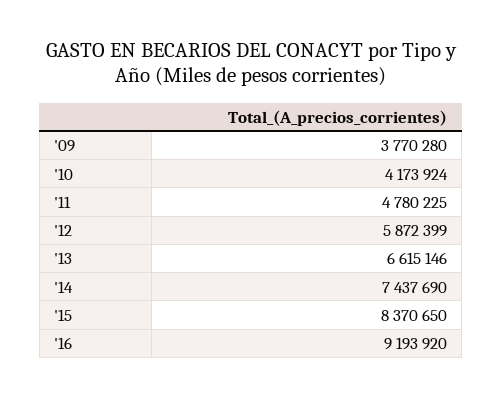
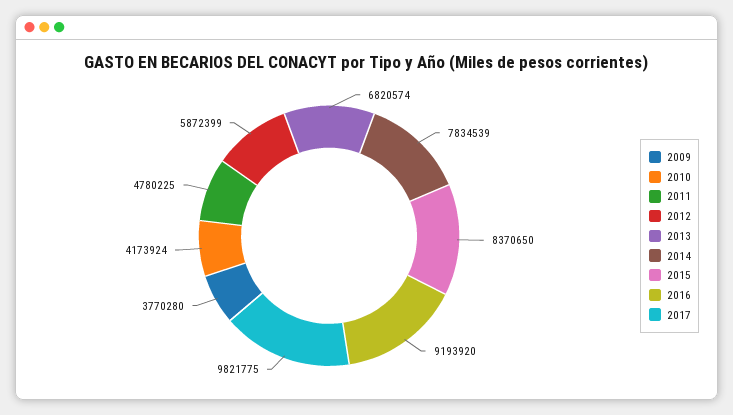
'13: 6615146 -> 6820574
'14: 7437690 -> 7834539
2017: none -> 9821775

